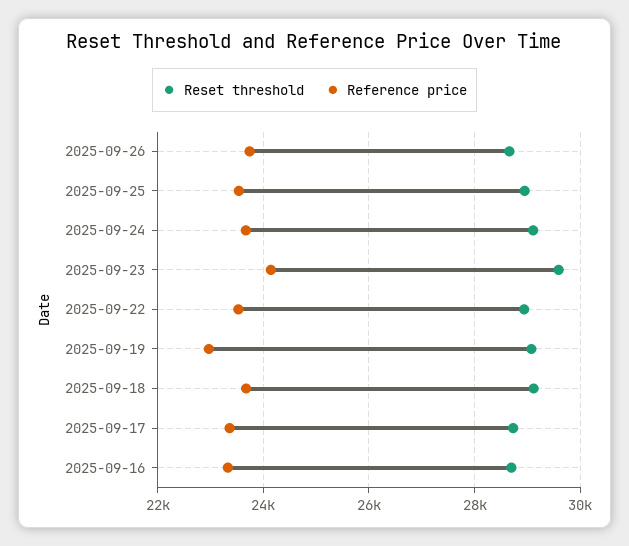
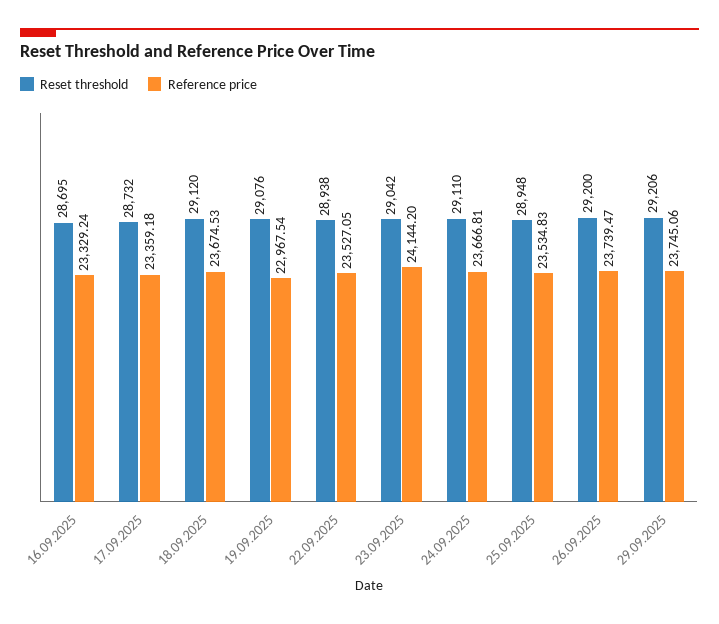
Reset threshold, 2025-09-26: 28600 -> 29200
Reset threshold, 2025-09-23: 29600 -> 29042
Reset threshold, 29.09.2025: none -> 29206
Reference price, 29.09.2025: none -> 23745.06

